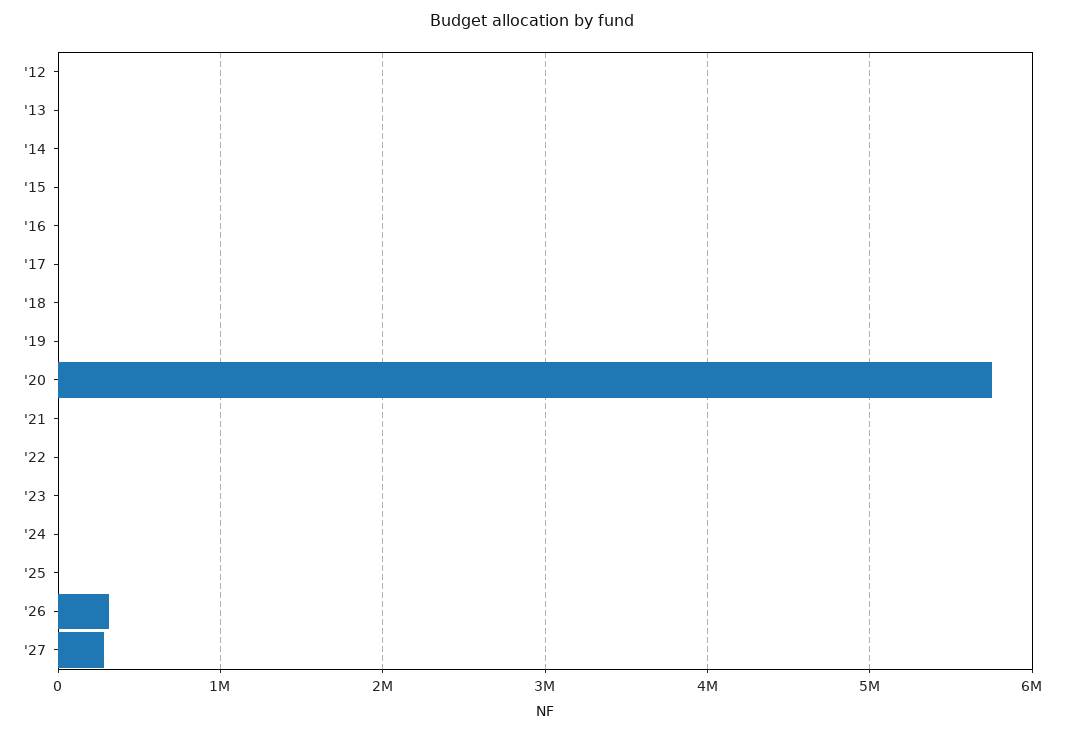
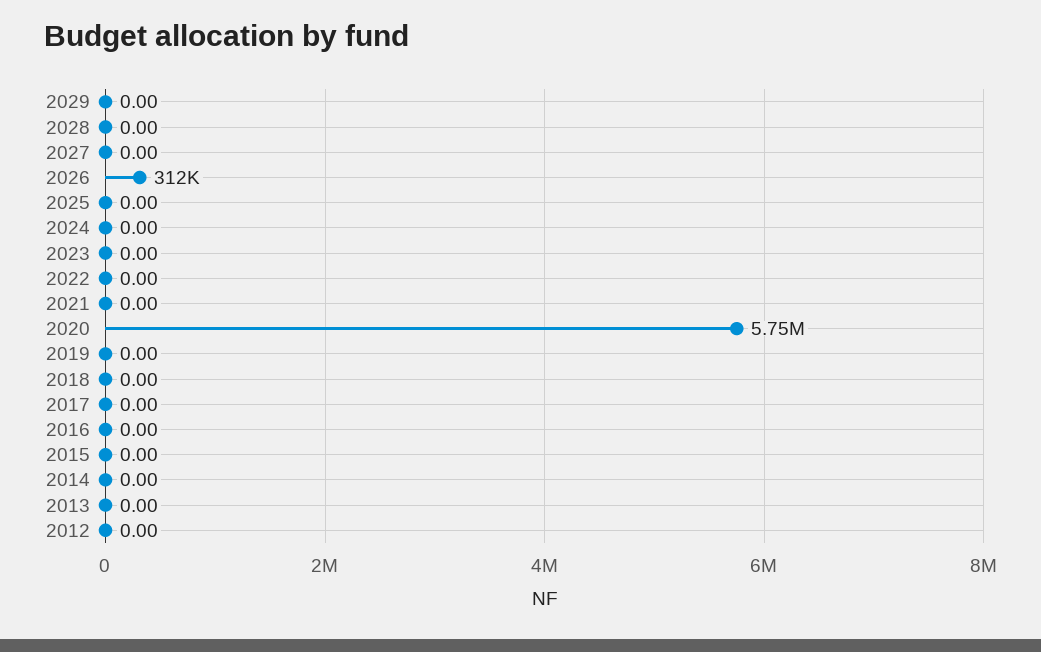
'27: 300000 -> 0
2029: none -> 0
2028: none -> 0

